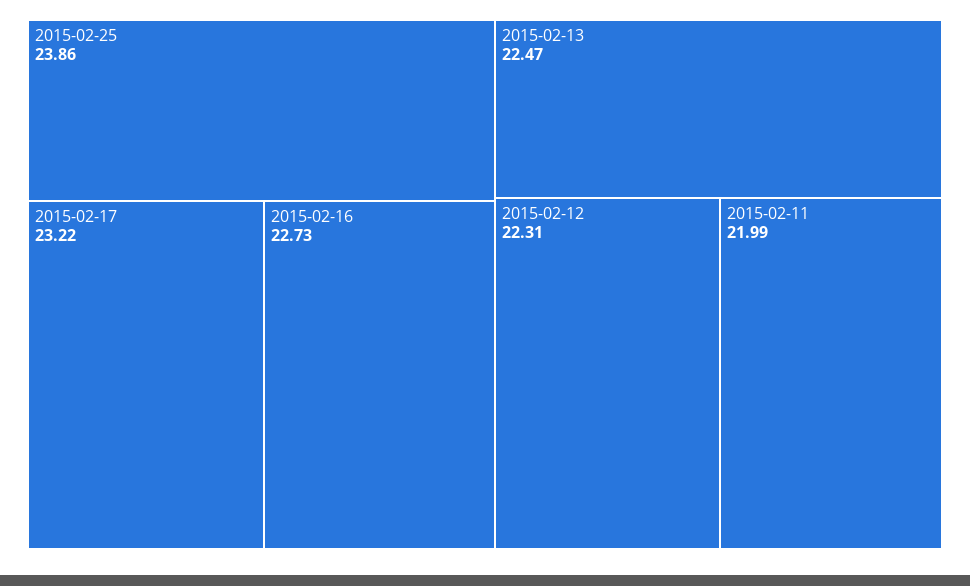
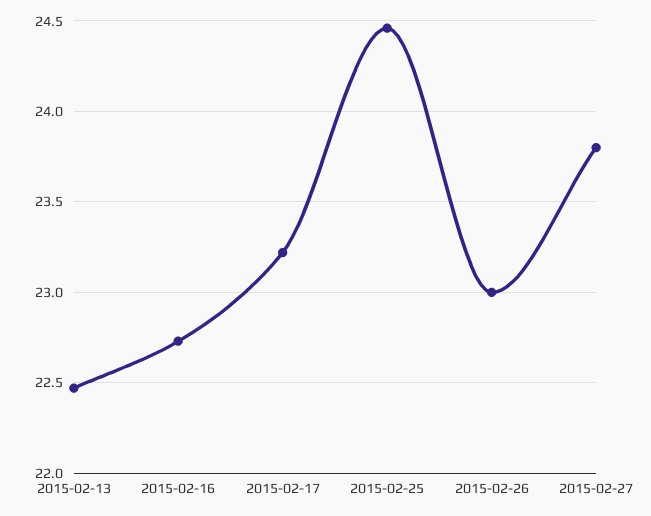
2015-02-25: 23.86 -> 24.45
2015-02-12: 22.31 -> none
2015-02-11: 21.99 -> none
2015-02-26: none -> 23
2015-02-27: none -> 23.8

